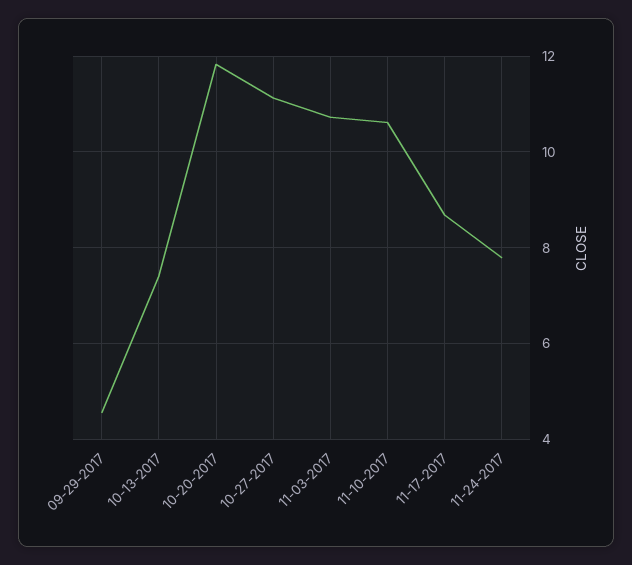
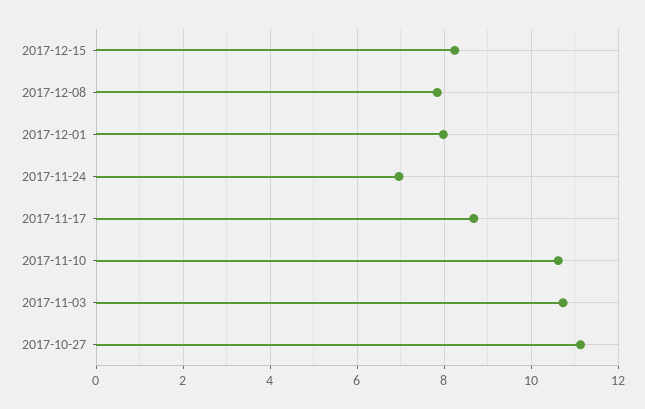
09-29-2017: 4.6 -> none
10-13-2017: 7.4 -> none
10-20-2017: 11.8 -> none
11-24-2017: 7.8 -> 7
2017-12-15: none -> 8.2
2017-12-08: none -> 7.8
2017-12-01: none -> 8

